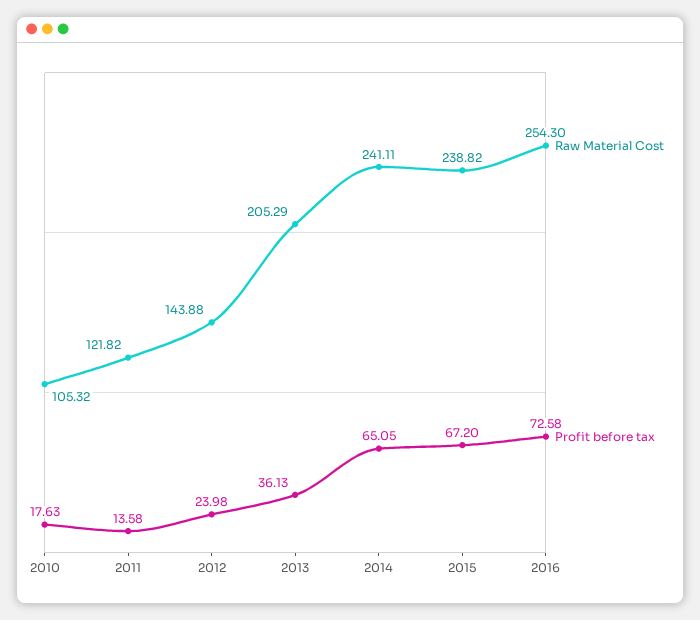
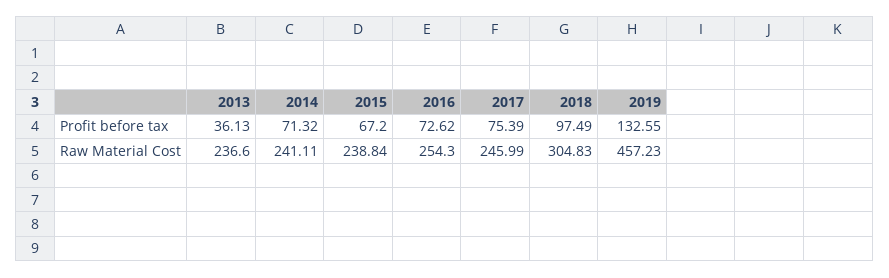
Raw Material Cost, 2010: 105.32 -> none
Profit before tax, 2010: 17.63 -> none
Raw Material Cost, 2011: 121.82 -> none
Profit before tax, 2011: 13.58 -> none
Raw Material Cost, 2012: 143.88 -> none
Profit before tax, 2012: 23.98 -> none
Raw Material Cost, 2013: 205.29 -> 236.6
Profit before tax, 2014: 65.05 -> 71.32
Raw Material Cost, 2015: 238.82 -> 238.84
Profit before tax, 2016: 72.58 -> 72.62
Profit before tax, 2017: none -> 75.39
Profit before tax, 2018: none -> 97.49
Profit before tax, 2019: none -> 132.55
Raw Material Cost, 2017: none -> 245.99
Raw Material Cost, 2018: none -> 304.83
Raw Material Cost, 2019: none -> 457.23

